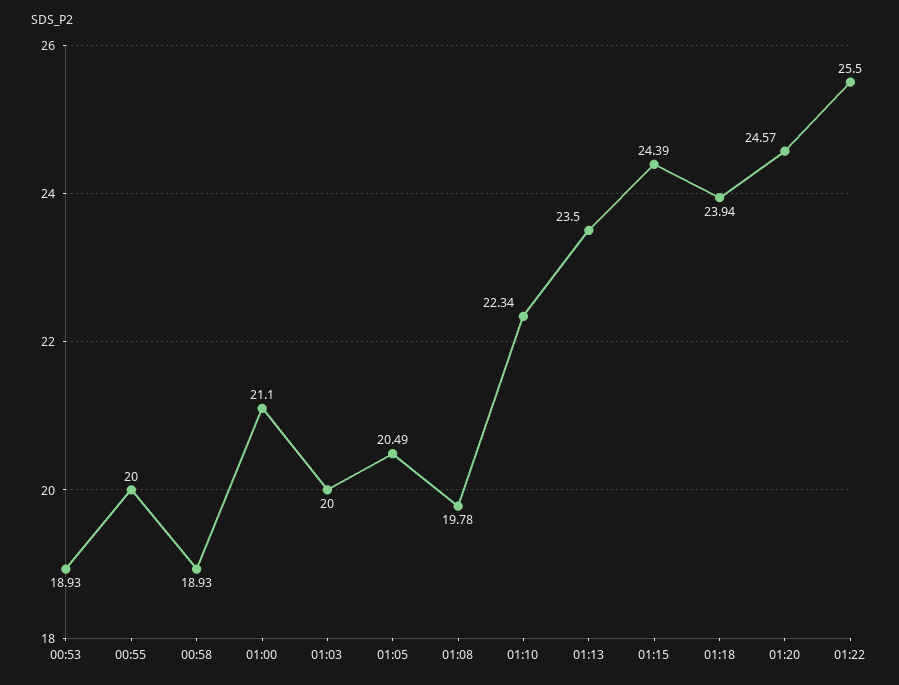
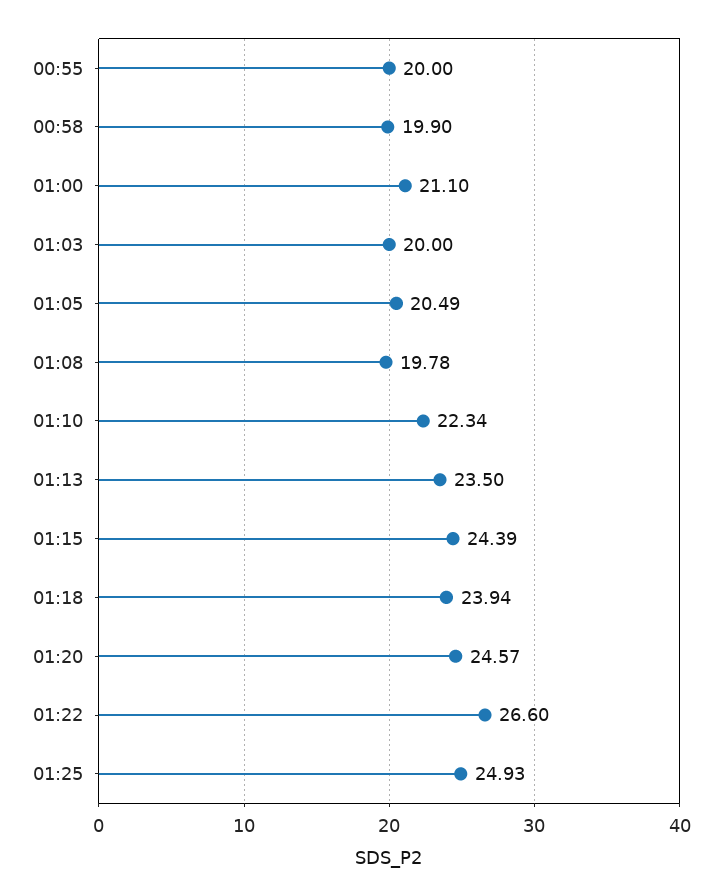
00:53: 18.93 -> none
00:58: 18.93 -> 19.9
01:22: 25.5 -> 26.6
01:25: none -> 24.93

